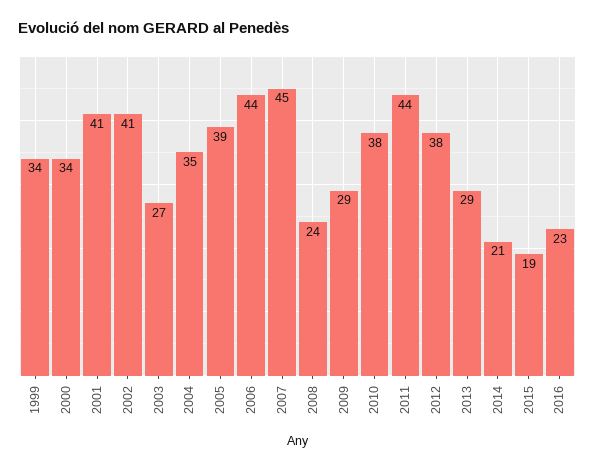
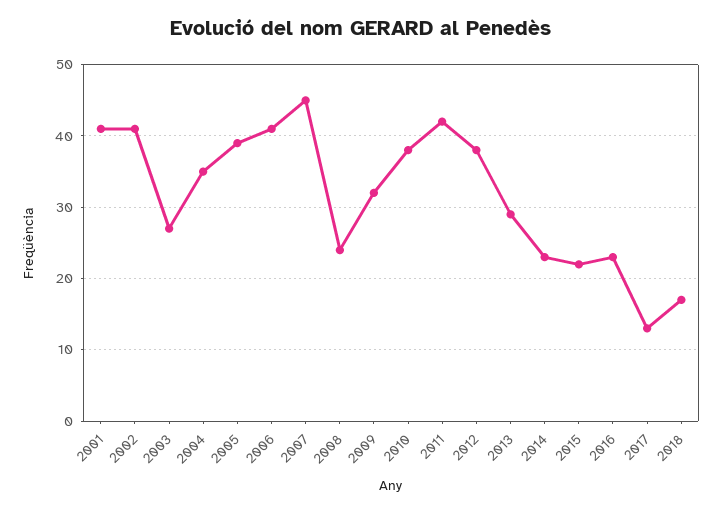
1999: 34 -> none
2000: 34 -> none
2006: 44 -> 41
2009: 29 -> 32
2011: 44 -> 42
2014: 21 -> 23
2015: 19 -> 22
2017: none -> 13
2018: none -> 17

